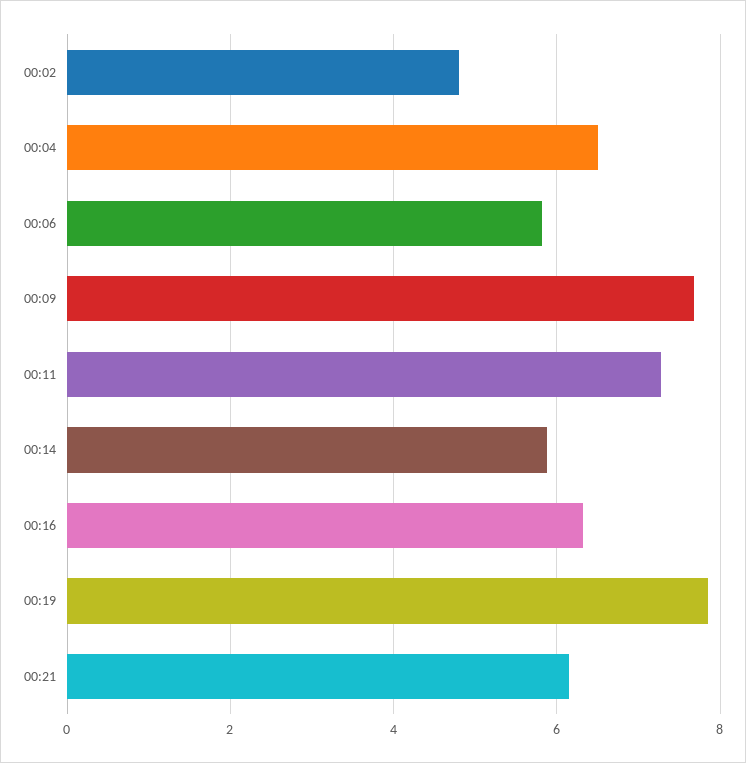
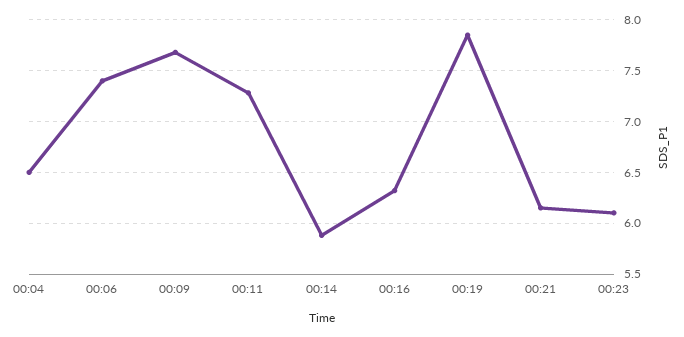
00:02: 4.8 -> none
00:06: 5.8 -> 7.4
00:23: none -> 6.1

